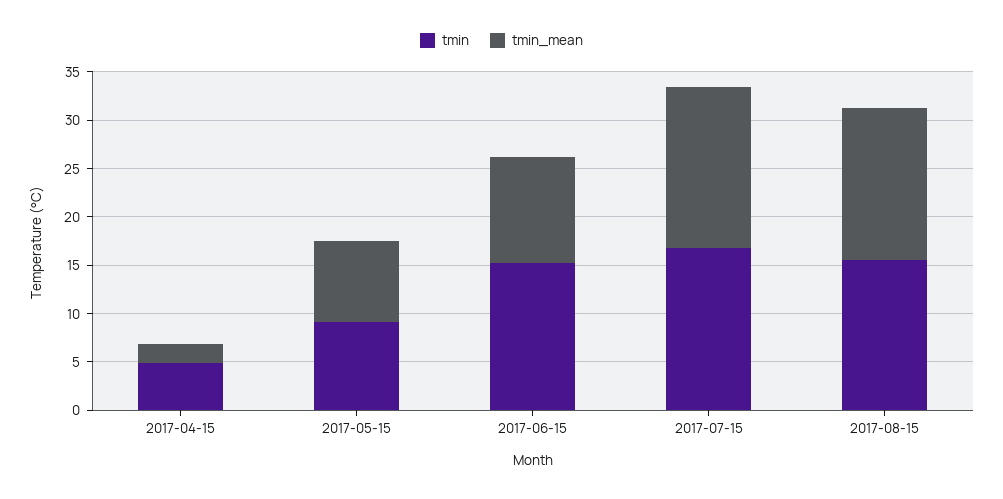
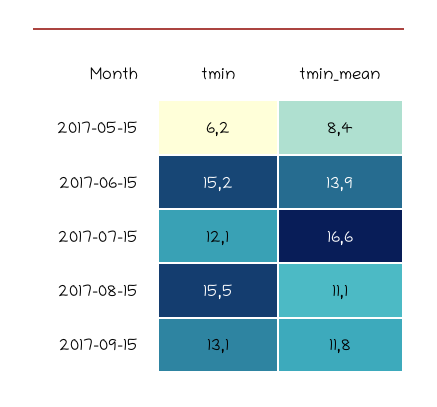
tmin, 2017-04-15: 5 -> none
tmin_mean, 2017-04-15: 2 -> none
tmin, 2017-05-15: 9 -> 6.2
tmin_mean, 2017-06-15: 11 -> 13.9
tmin, 2017-07-15: 17 -> 12.1
tmin_mean, 2017-08-15: 16 -> 11.1
tmin, 2017-09-15: none -> 13.1
tmin_mean, 2017-09-15: none -> 11.8

